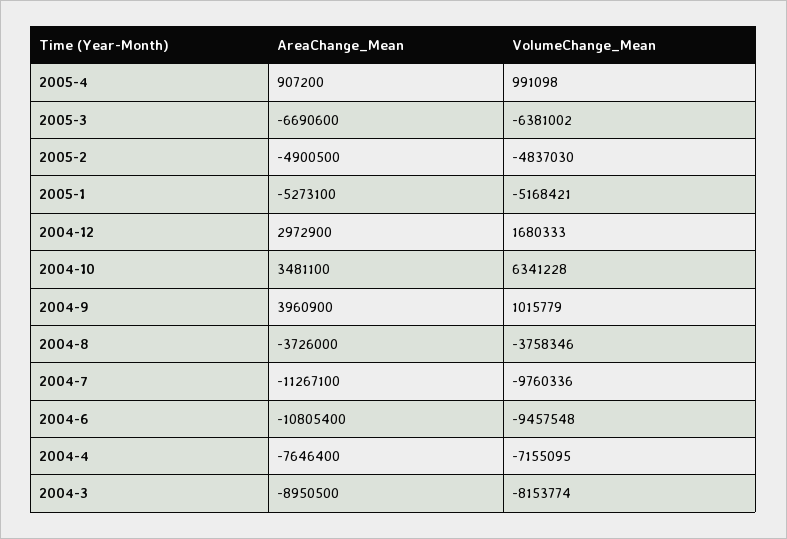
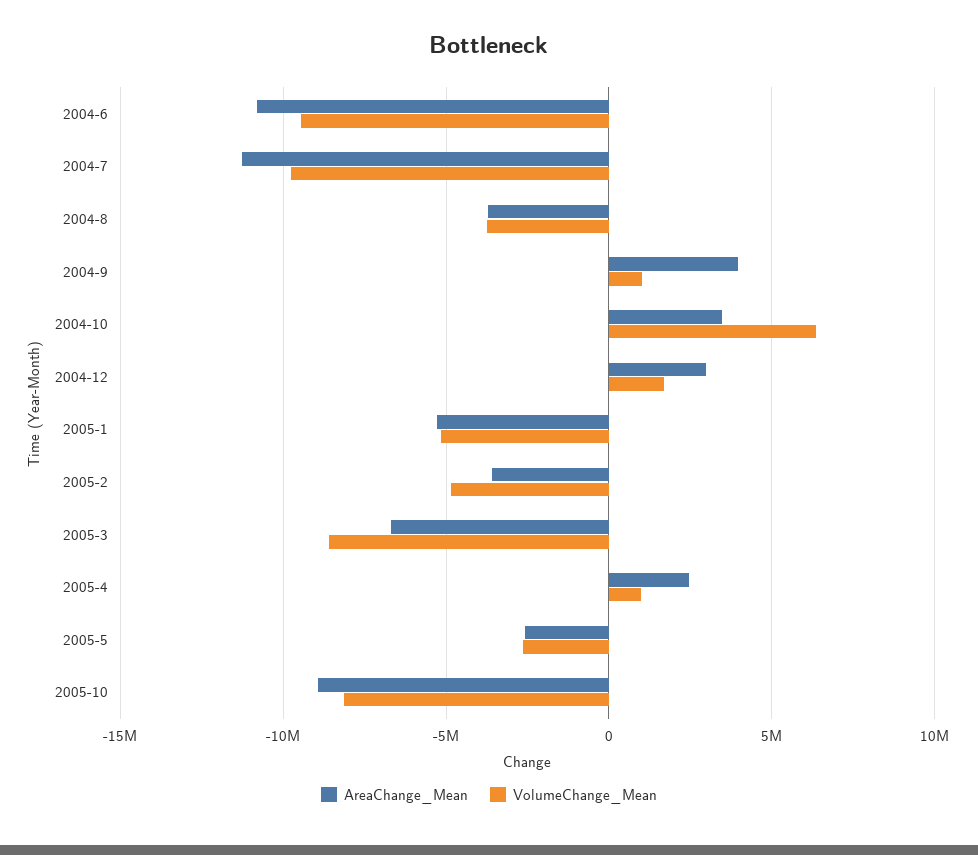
AreaChange_Mean, 2005-4: 907200 -> 2500000
VolumeChange_Mean, 2005-3: -6381002 -> -8500000
AreaChange_Mean, 2005-2: -4900500 -> -3500000
AreaChange_Mean, 2004-4: -7646400 -> none
VolumeChange_Mean, 2004-4: -7155095 -> none
AreaChange_Mean, 2004-3: -8950500 -> none
VolumeChange_Mean, 2004-3: -8153774 -> none
AreaChange_Mean, 2005-5: none -> -2500000
VolumeChange_Mean, 2005-5: none -> -2500000
AreaChange_Mean, 2005-10: none -> -9000000
VolumeChange_Mean, 2005-10: none -> -8000000

